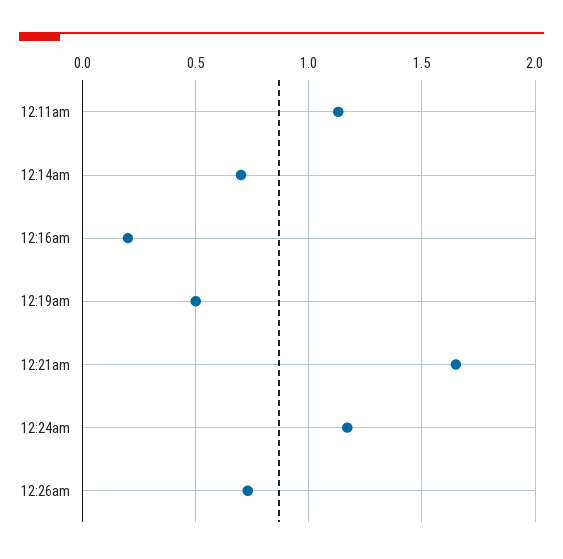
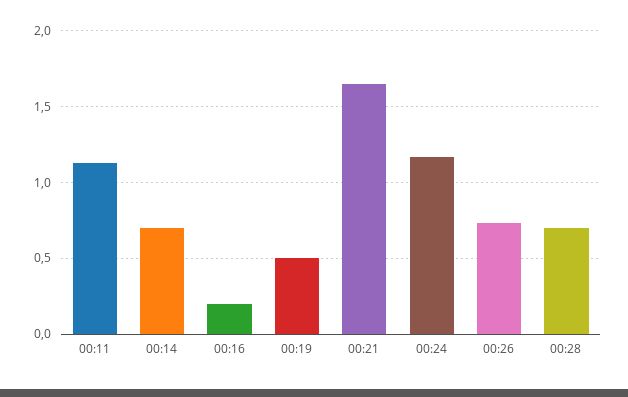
00:28: none -> 0.7

